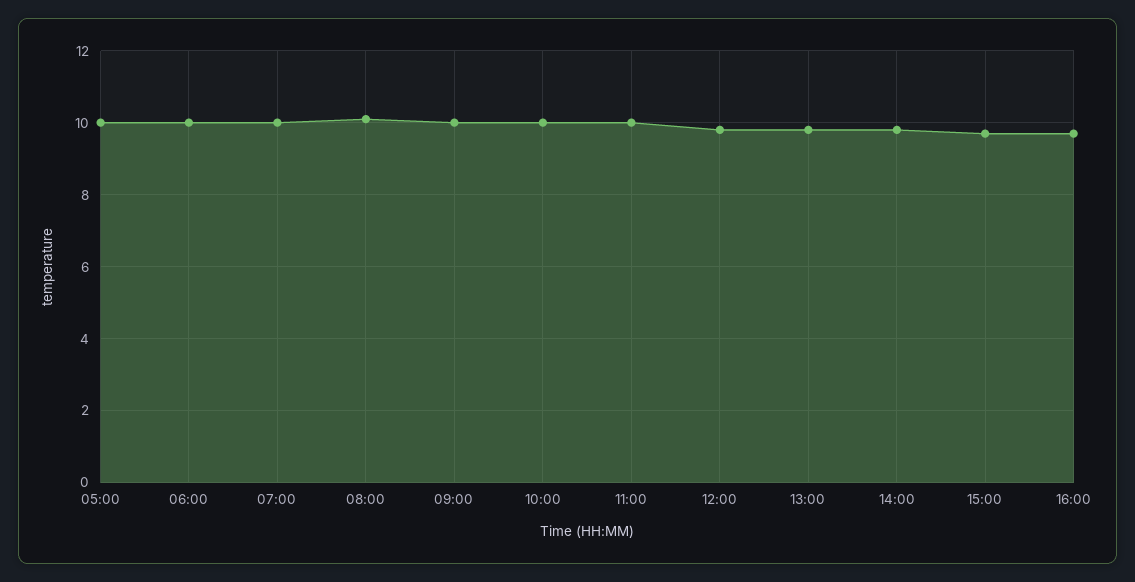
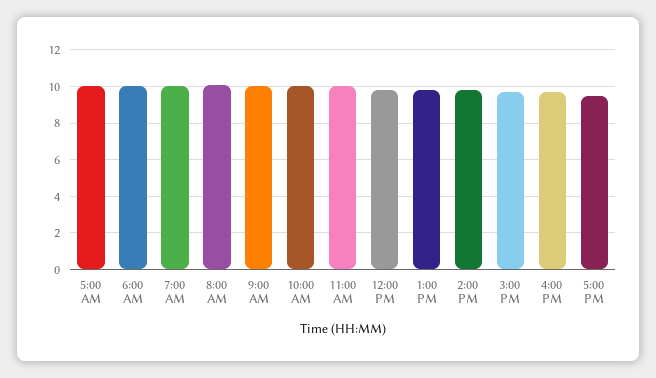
5:00 PM: none -> 9.5

